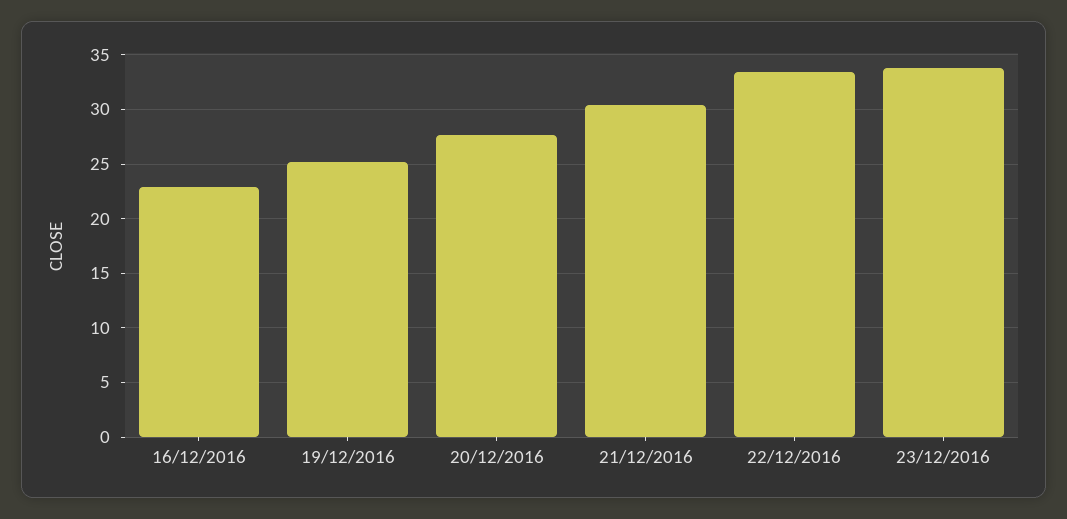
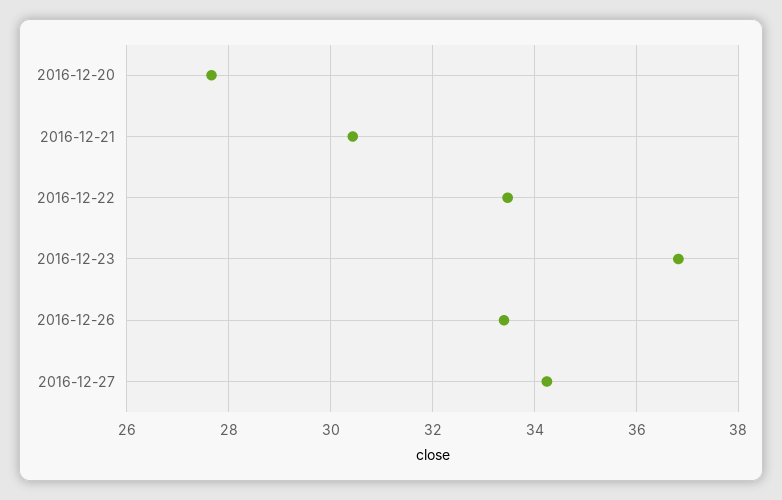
16/12/2016: 23 -> none
19/12/2016: 25 -> none
23/12/2016: 34 -> 36.8
2016-12-26: none -> 33.4
2016-12-27: none -> 34.2

